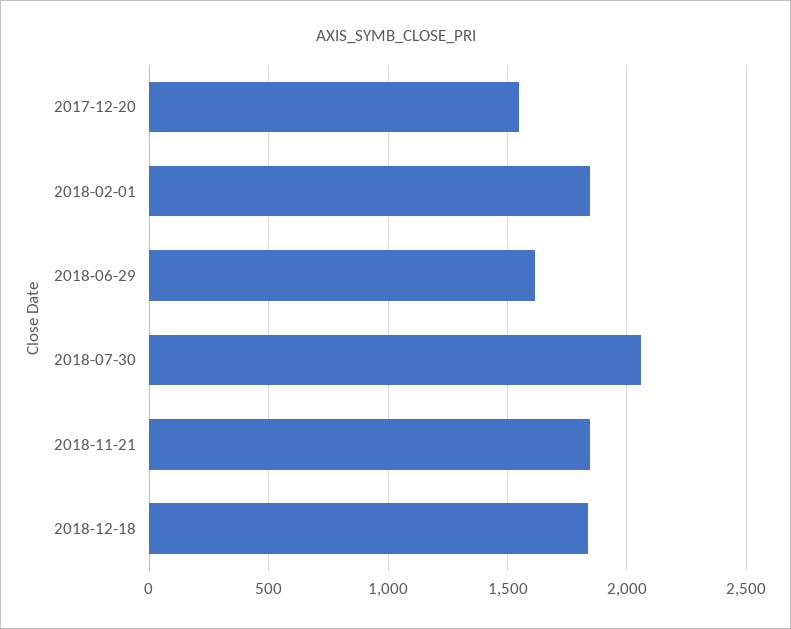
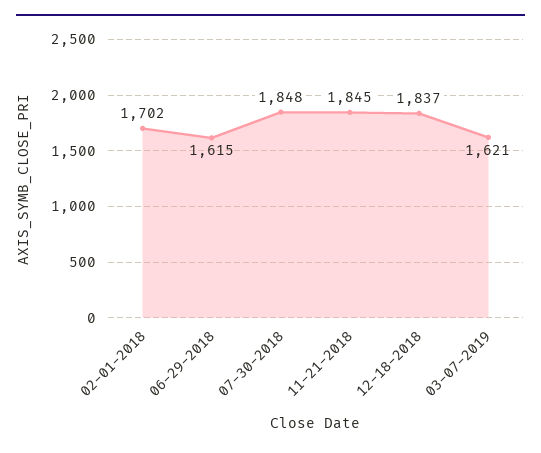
2017-12-20: 1550 -> none
2018-02-01: 1850 -> 1702
2018-07-30: 2050 -> 1848
03-07-2019: none -> 1621

